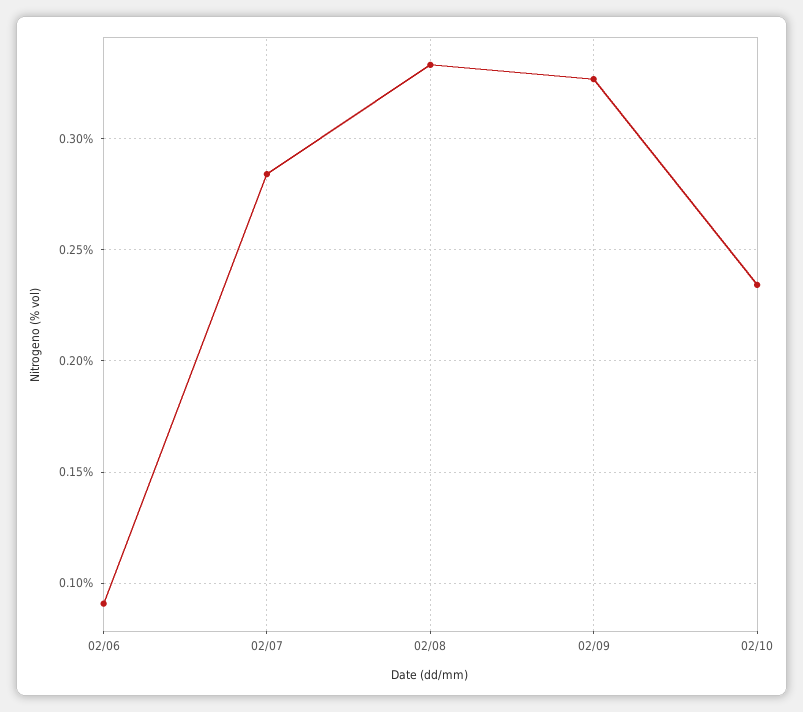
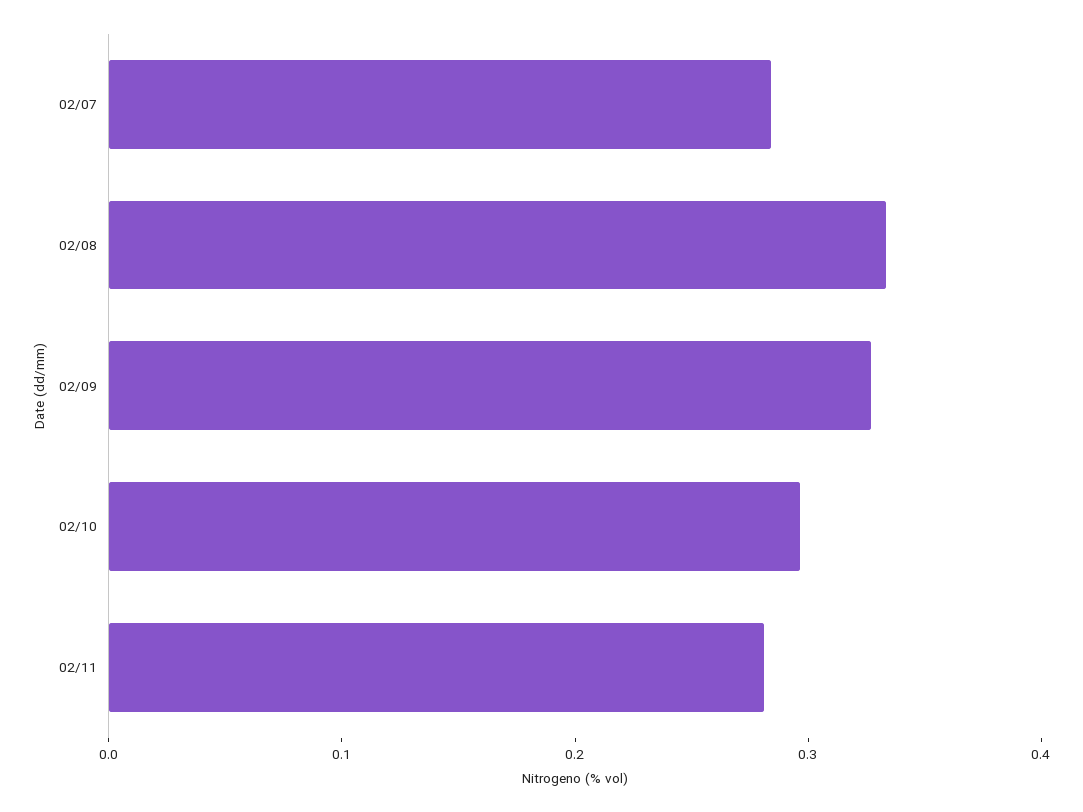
02/06: 0.09 -> none
02/10: 0.235 -> 0.3
02/11: none -> 0.28

